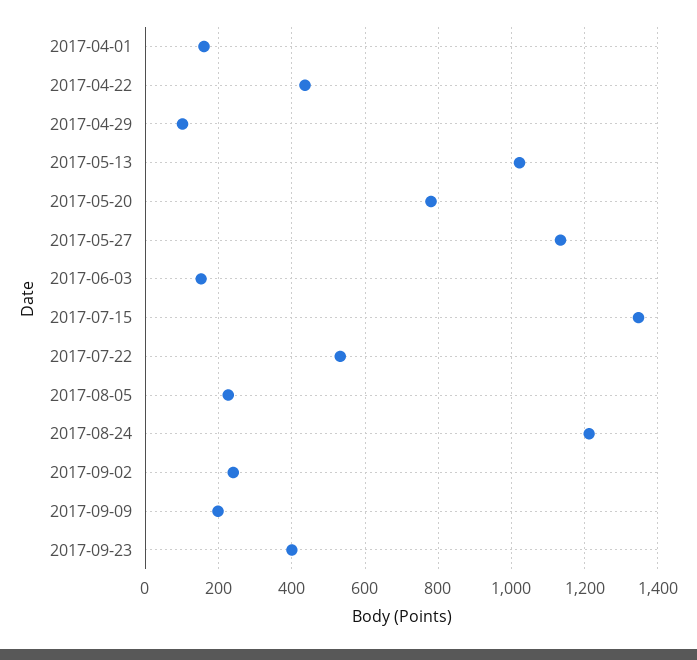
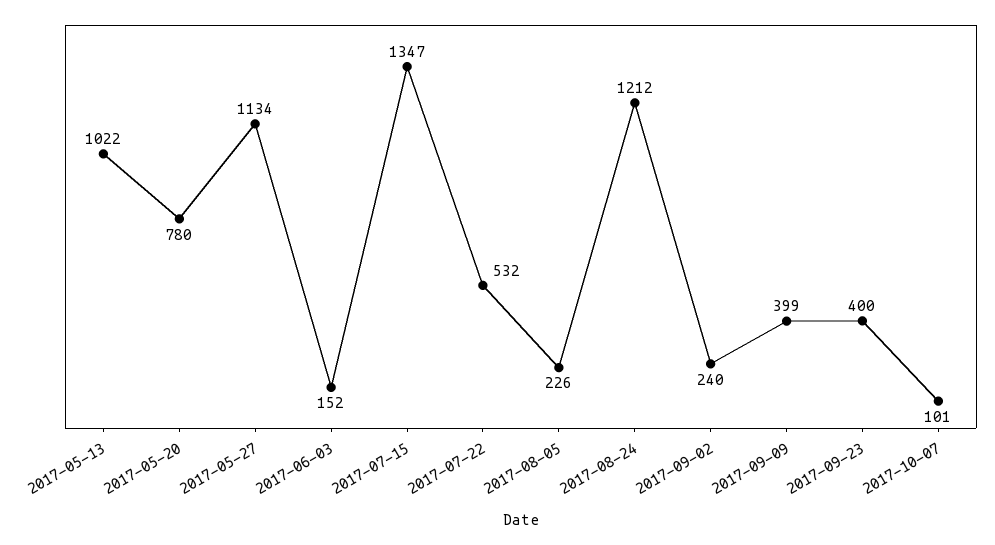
2017-04-01: 160 -> none
2017-04-22: 440 -> none
2017-04-29: 100 -> none
2017-09-09: 200 -> 399
2017-10-07: none -> 101

